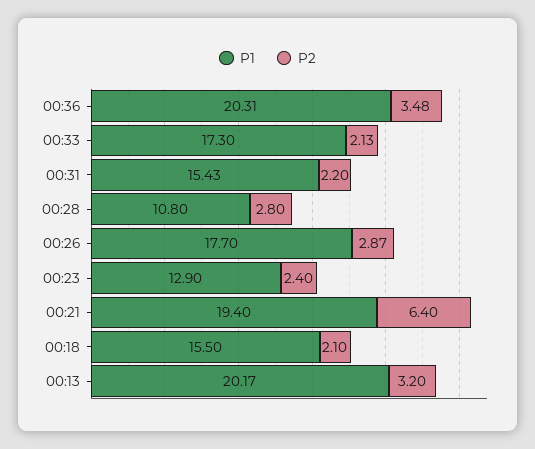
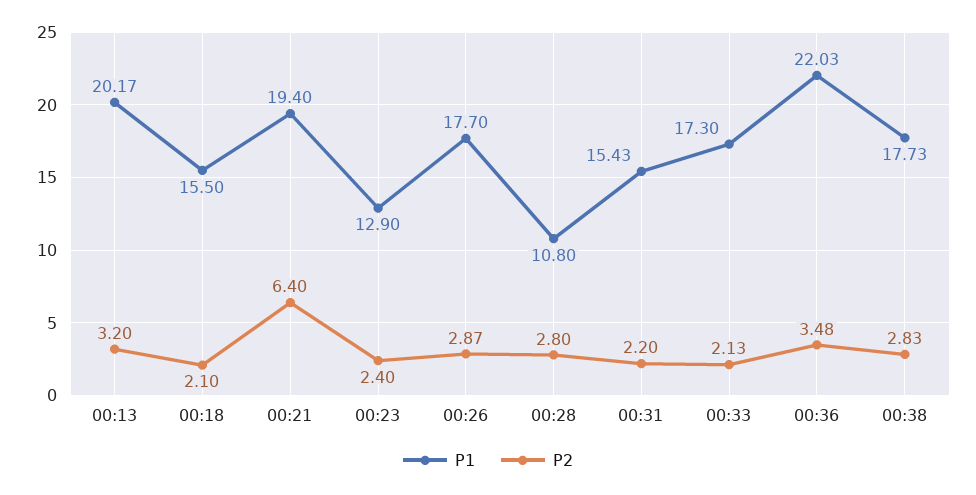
P1, 00:36: 20.31 -> 22.03
P1, 00:38: none -> 17.73
P2, 00:38: none -> 2.83

